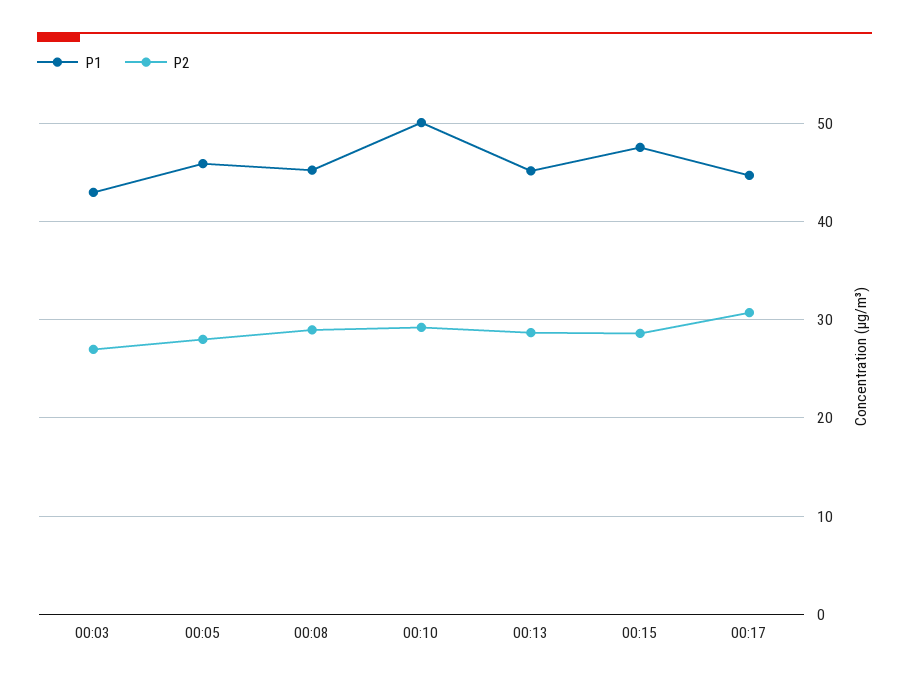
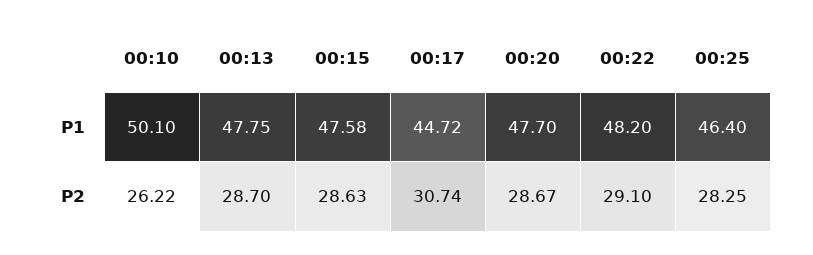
P1, 00:03: 43 -> none
P2, 00:03: 27 -> none
P1, 00:05: 46 -> none
P2, 00:05: 28 -> none
P1, 00:08: 45 -> none
P2, 00:08: 29 -> none
P2, 00:10: 29 -> 26.22
P1, 00:13: 45 -> 47.75
P1, 00:20: none -> 47.7
P1, 00:22: none -> 48.2
P1, 00:25: none -> 46.4
P2, 00:20: none -> 28.67
P2, 00:22: none -> 29.1
P2, 00:25: none -> 28.25

